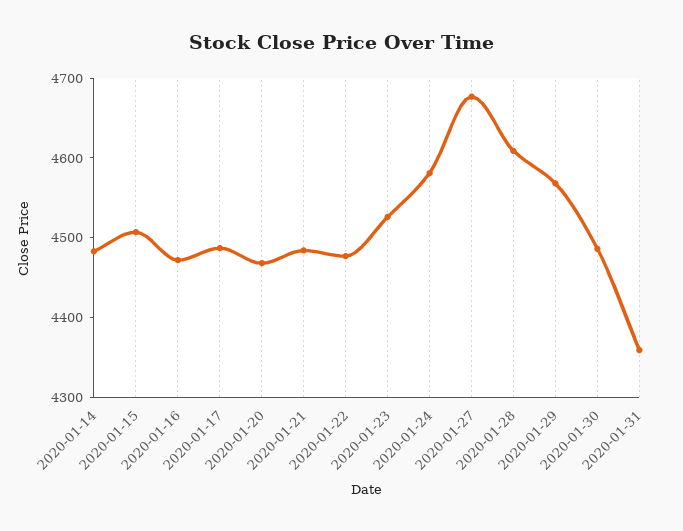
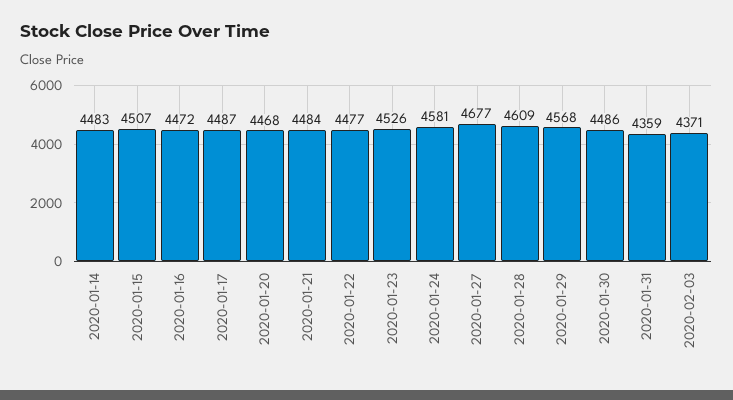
2020-02-03: none -> 4371

